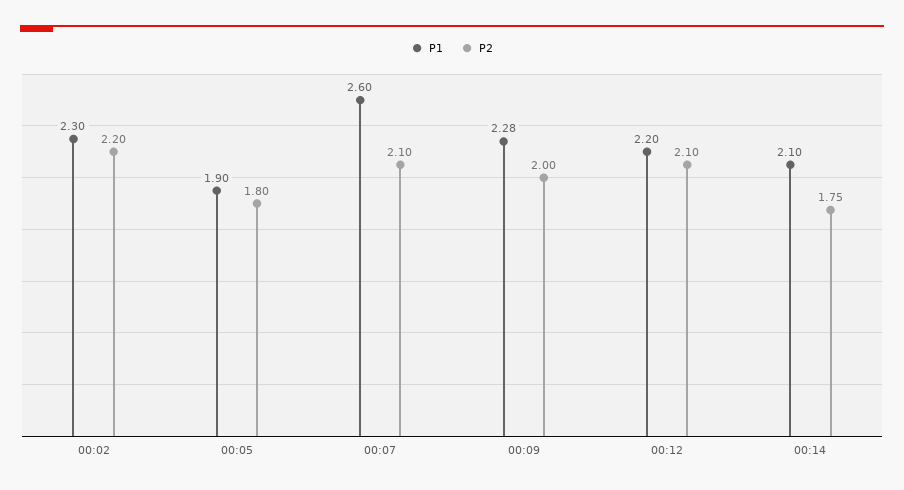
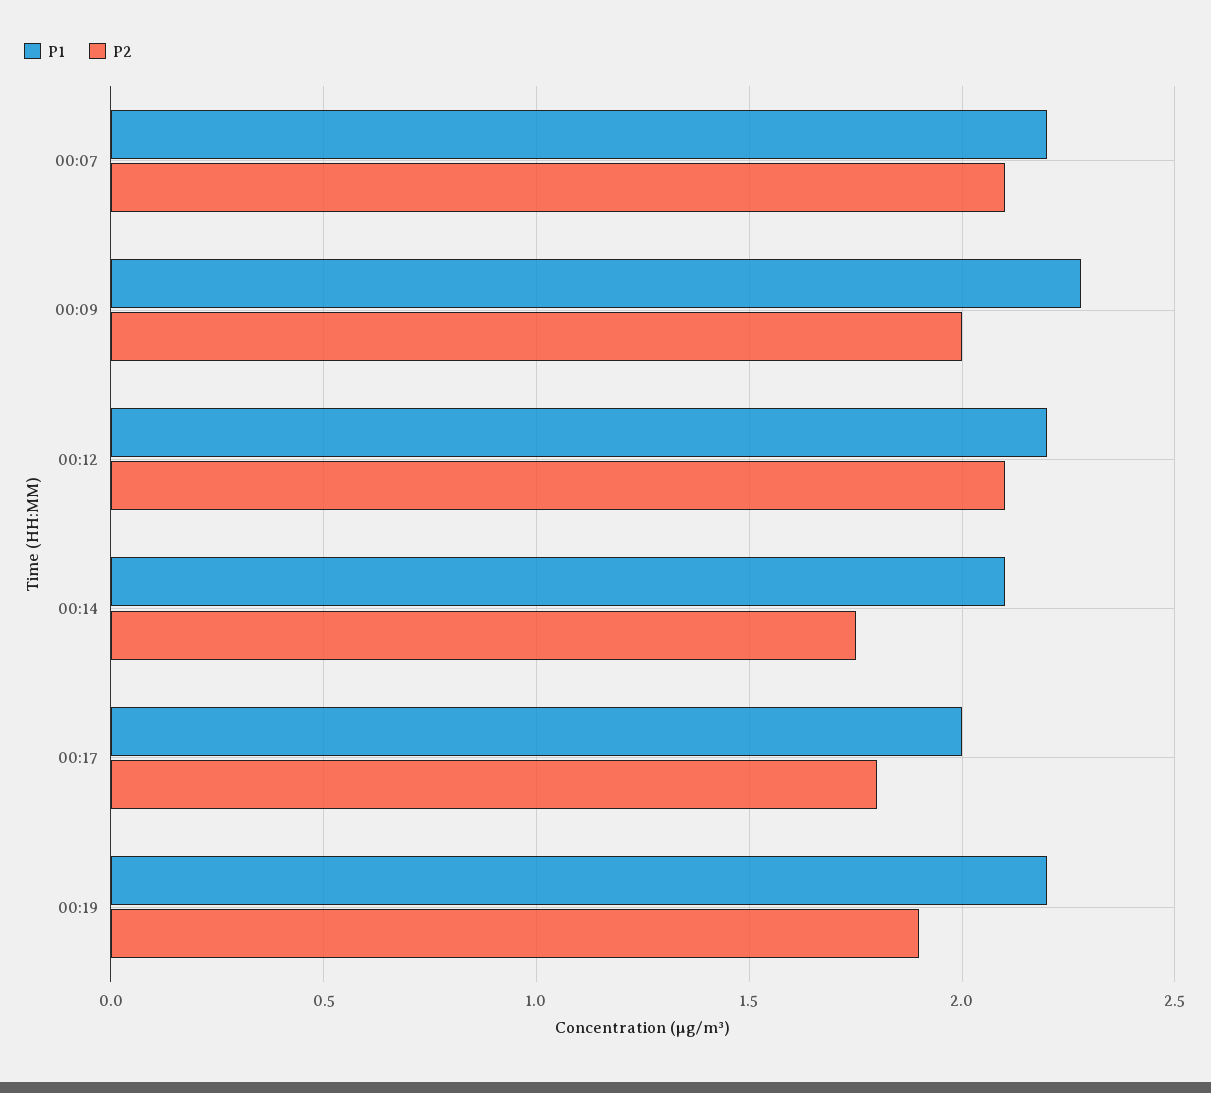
P1, 00:02: 2.3 -> none
P2, 00:02: 2.2 -> none
P1, 00:05: 1.9 -> none
P2, 00:05: 1.8 -> none
P1, 00:07: 2.6 -> 2.2
P1, 00:17: none -> 2
P2, 00:17: none -> 1.8
P1, 00:19: none -> 2.2
P2, 00:19: none -> 1.9

